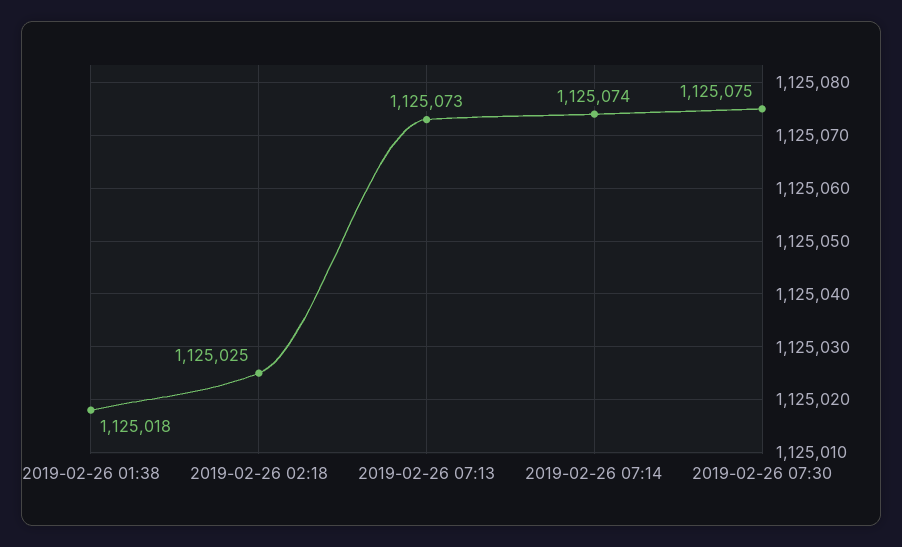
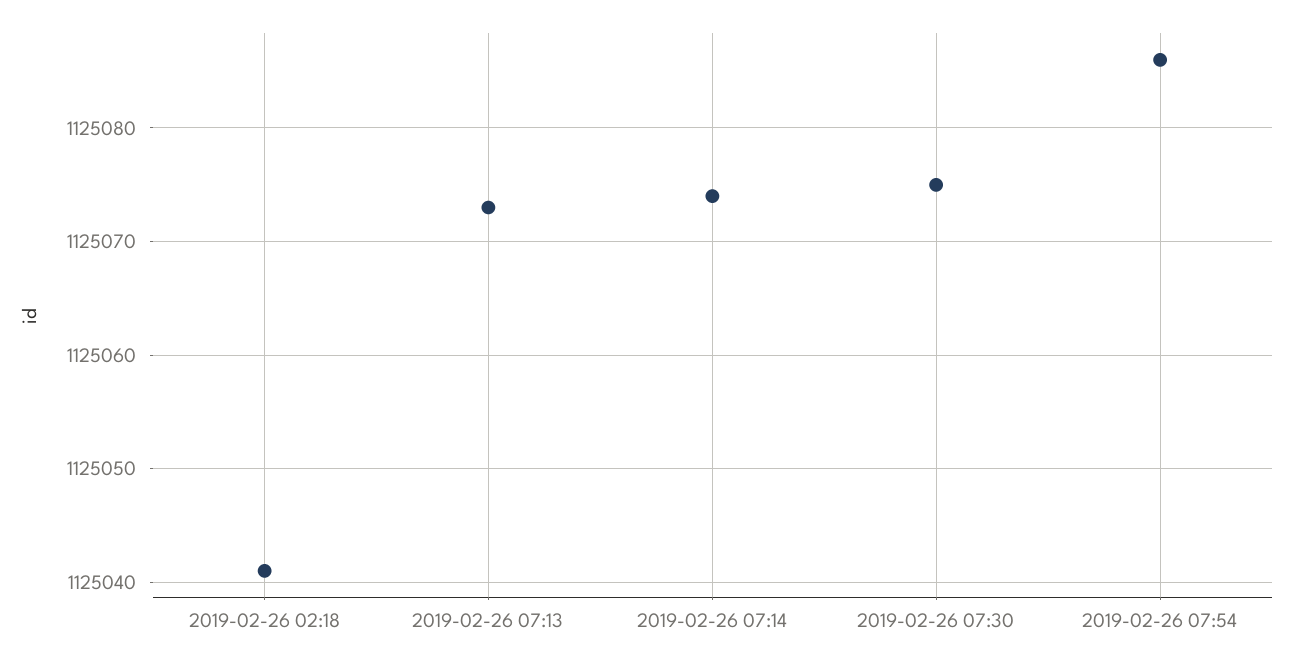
2019-02-26 01:38: 1125018 -> none
2019-02-26 02:18: 1125025 -> 1125041
2019-02-26 07:54: none -> 1125086

